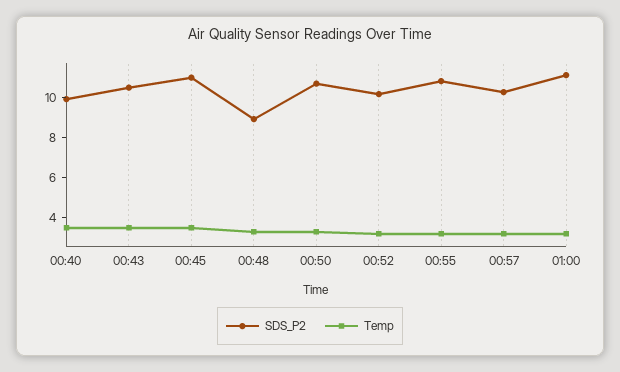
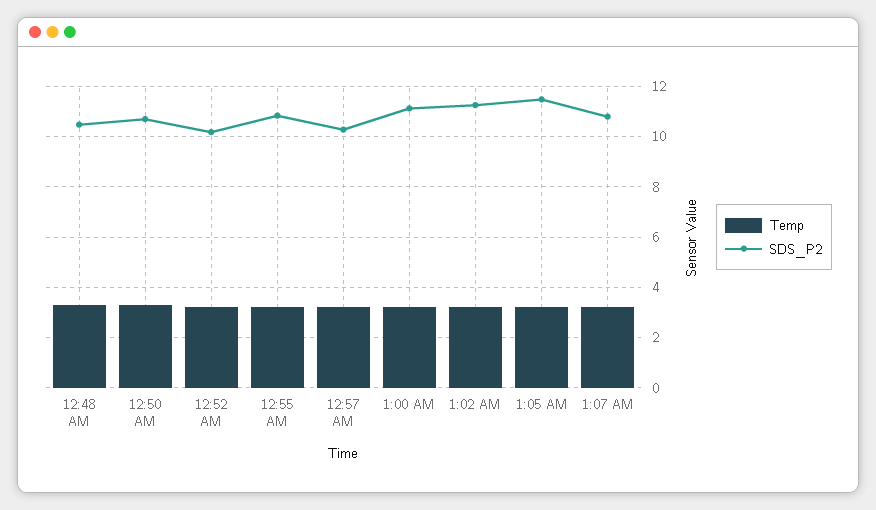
SDS_P2, 00:40: 10 -> none
Temp, 00:40: 3.5 -> none
SDS_P2, 00:43: 10.5 -> none
Temp, 00:43: 3.5 -> none
SDS_P2, 00:45: 11 -> none
Temp, 00:45: 3.5 -> none
SDS_P2, 00:48: 9 -> 10.5
Temp, 1:02 AM: none -> 3.25
SDS_P2, 1:02 AM: none -> 11.25
Temp, 1:05 AM: none -> 3.25
SDS_P2, 1:05 AM: none -> 11.5
Temp, 1:07 AM: none -> 3.25
SDS_P2, 1:07 AM: none -> 10.75

